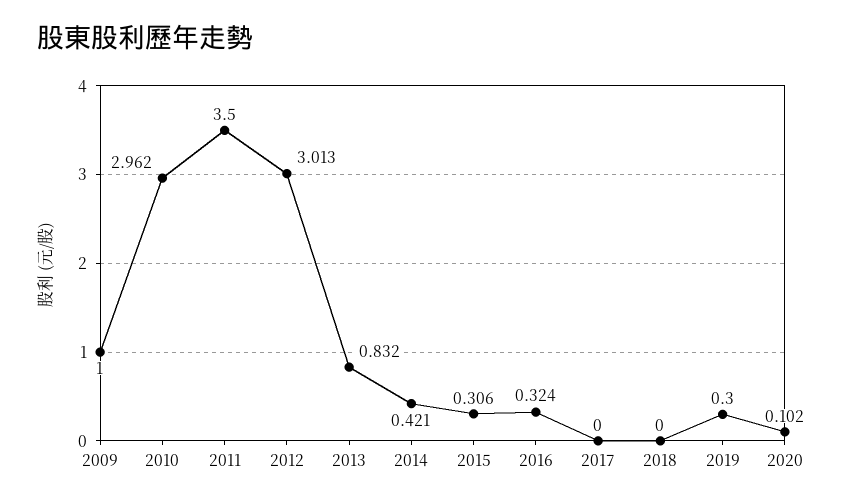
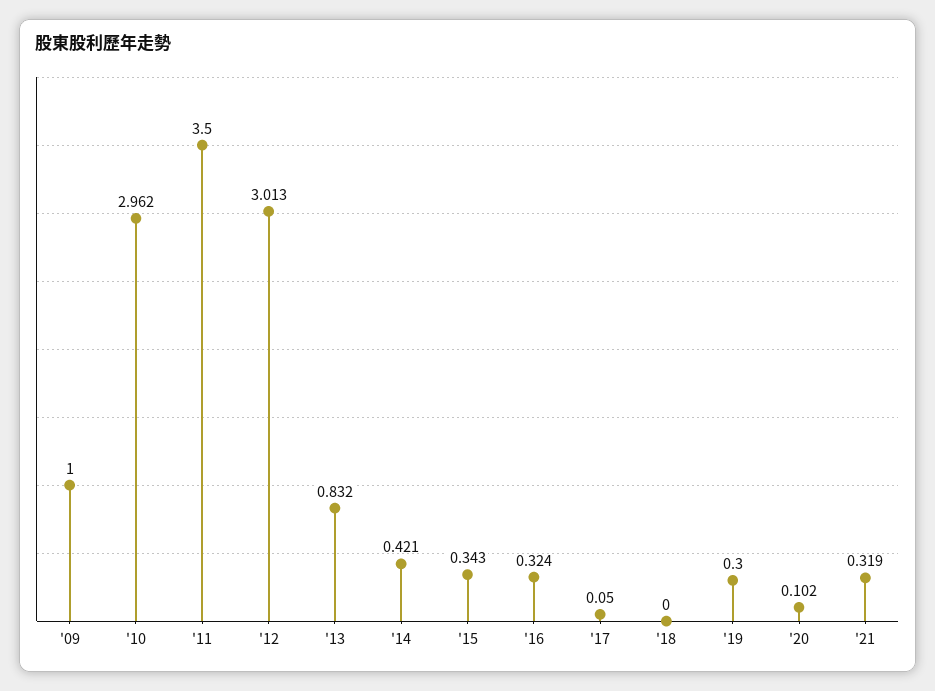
2015: 0.306 -> 0.343
2017: 0 -> 0.05
'21: none -> 0.319

